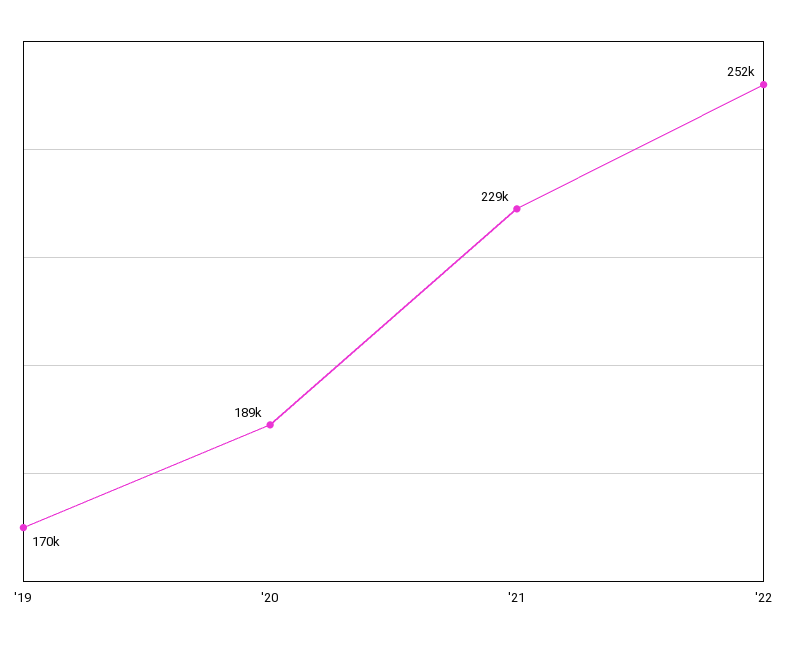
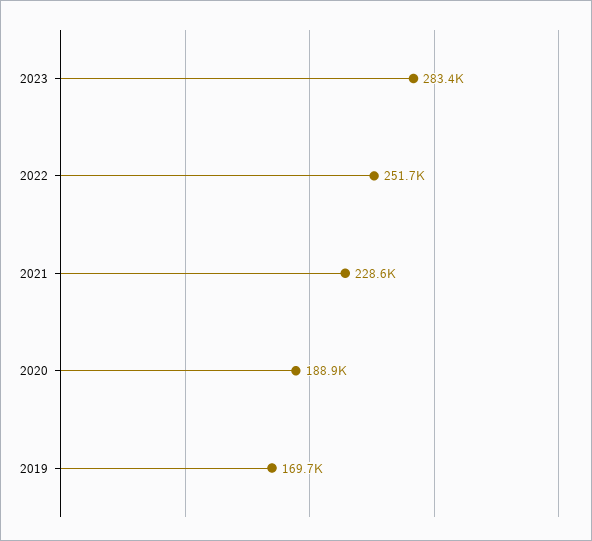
2023: none -> 283400

